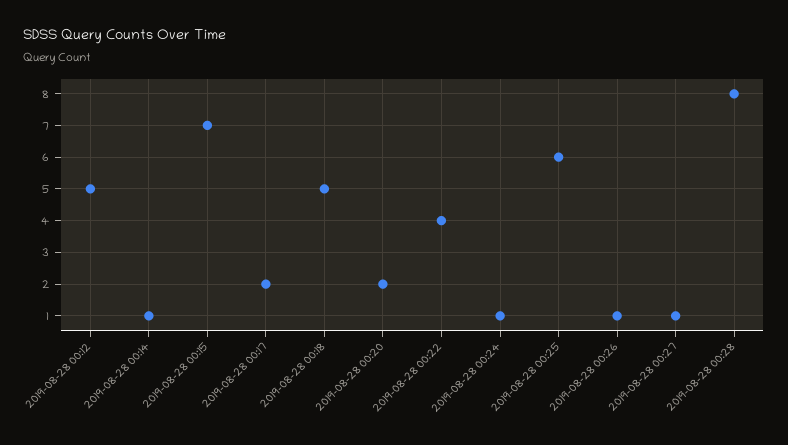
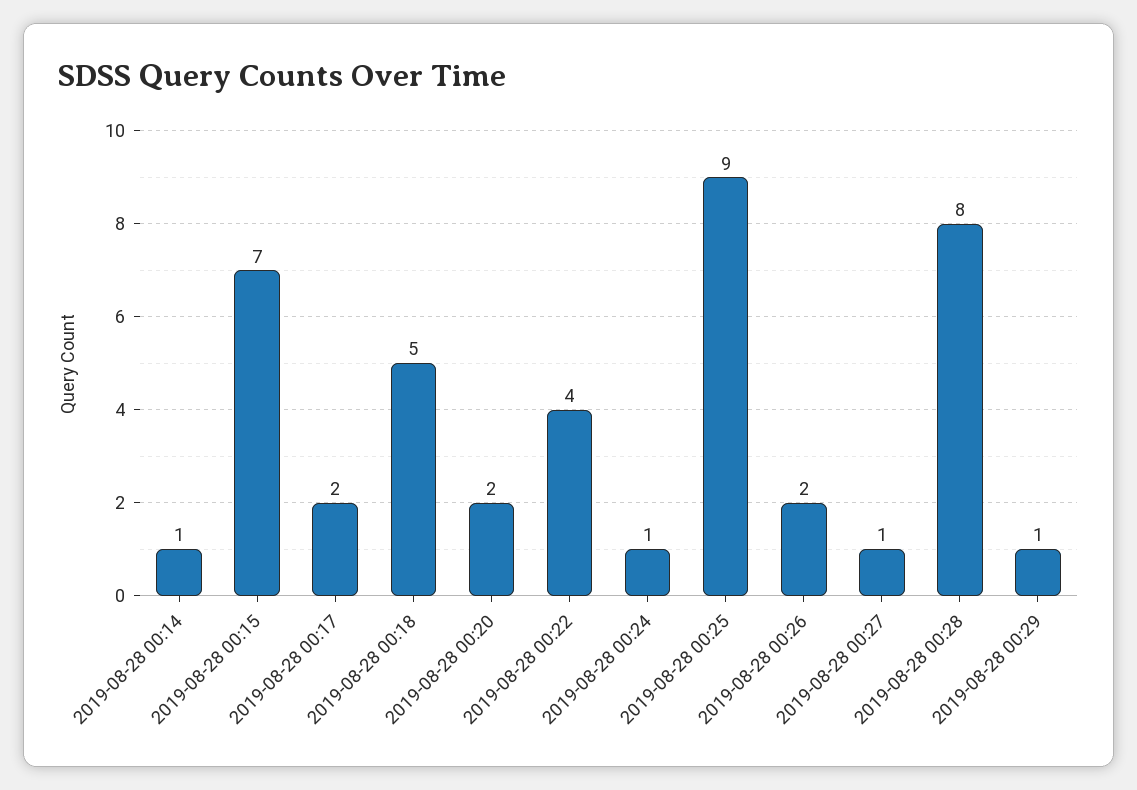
2019-08-28 00:12: 5 -> none
2019-08-28 00:25: 6 -> 9
2019-08-28 00:26: 1 -> 2
2019-08-28 00:29: none -> 1

